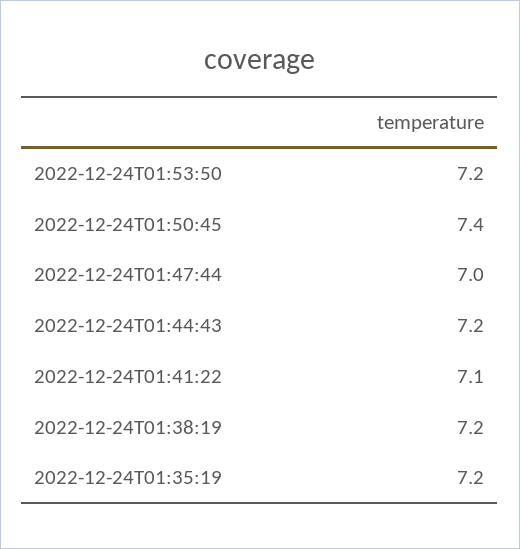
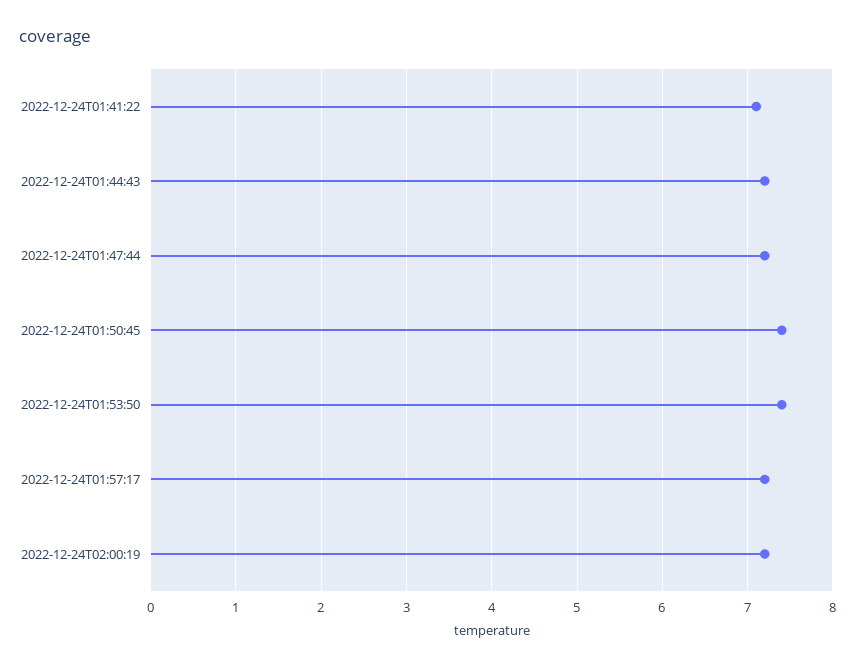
2022-12-24T01:53:50: 7.2 -> 7.4
2022-12-24T01:47:44: 7 -> 7.2
2022-12-24T01:38:19: 7.2 -> none
2022-12-24T01:35:19: 7.2 -> none
2022-12-24T01:57:17: none -> 7.2
2022-12-24T02:00:19: none -> 7.2

